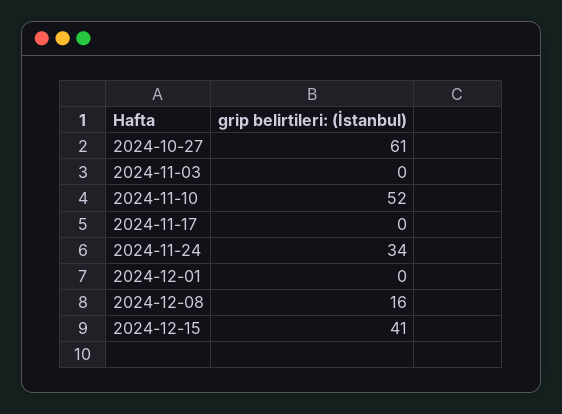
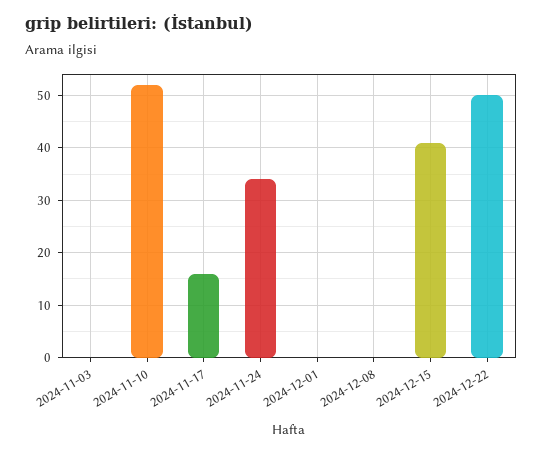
2024-10-27: 61 -> none
2024-11-17: 0 -> 15
2024-12-08: 16 -> 0
2024-12-22: none -> 50

